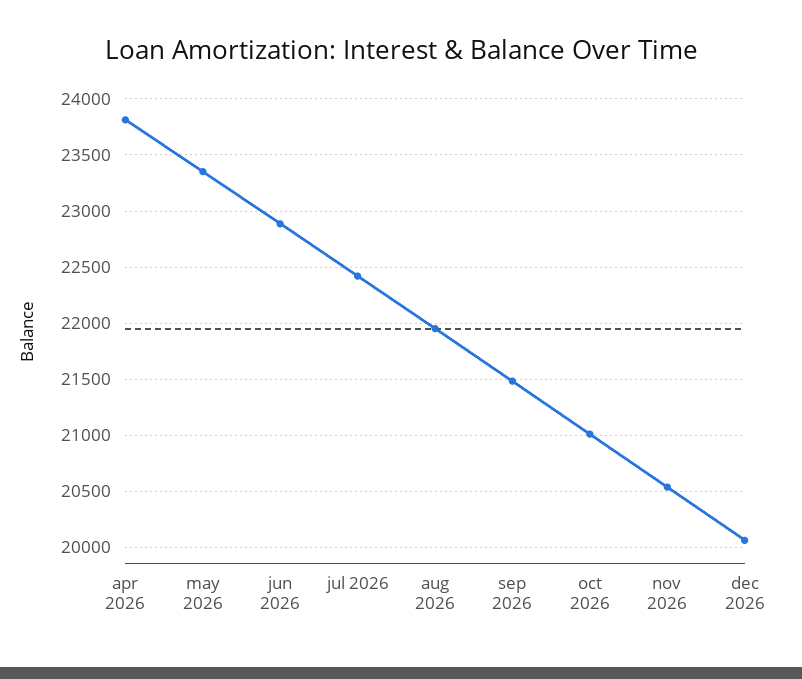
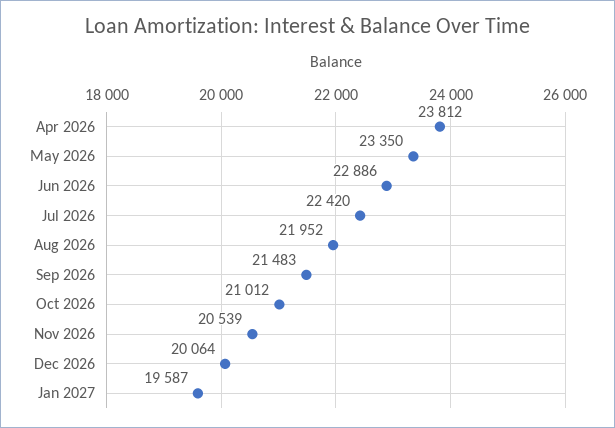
Jan 2027: none -> 19587

